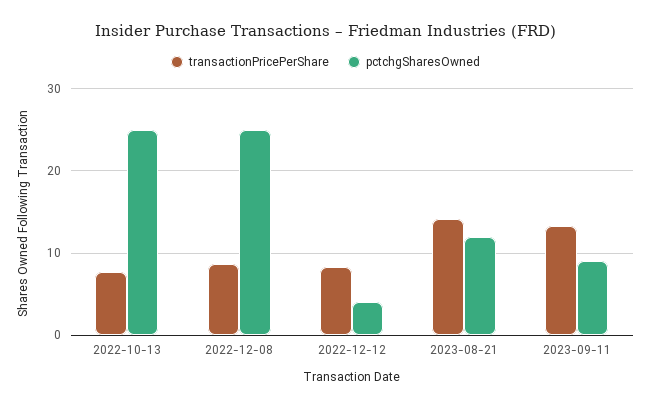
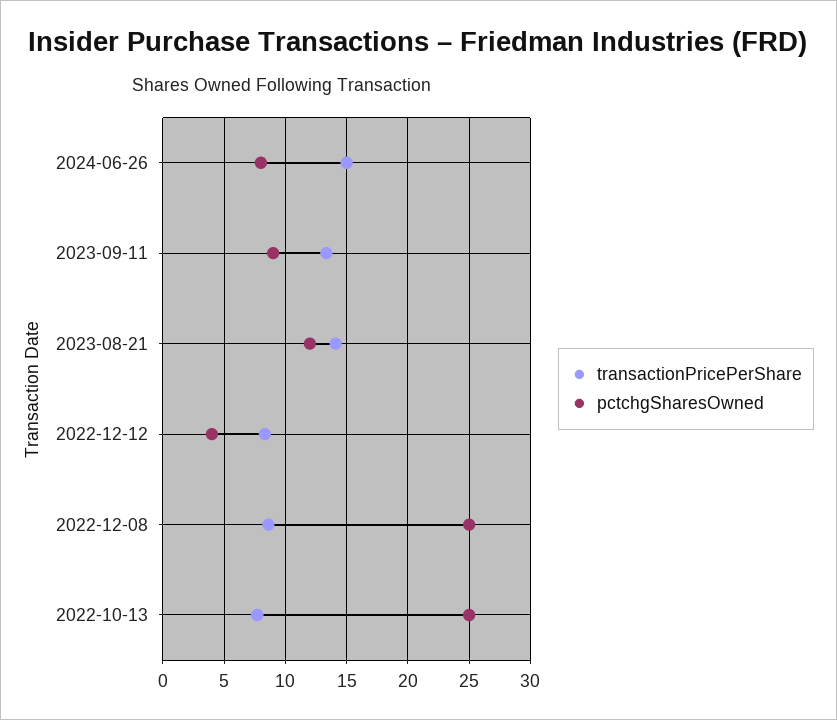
transactionPricePerShare, 2024-06-26: none -> 15
pctchgSharesOwned, 2024-06-26: none -> 8

